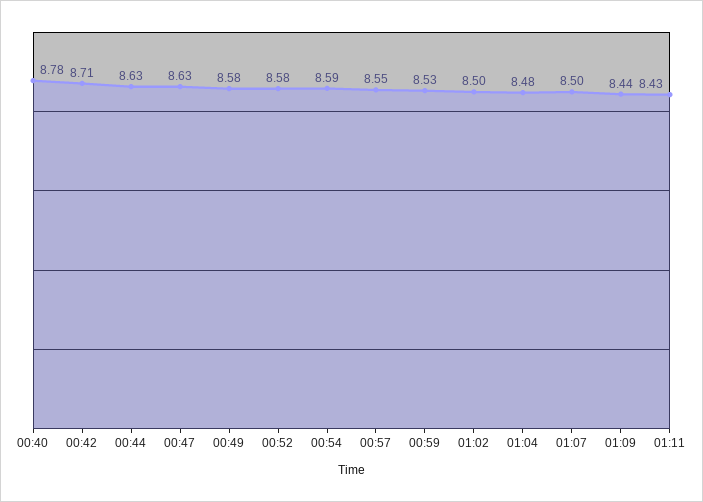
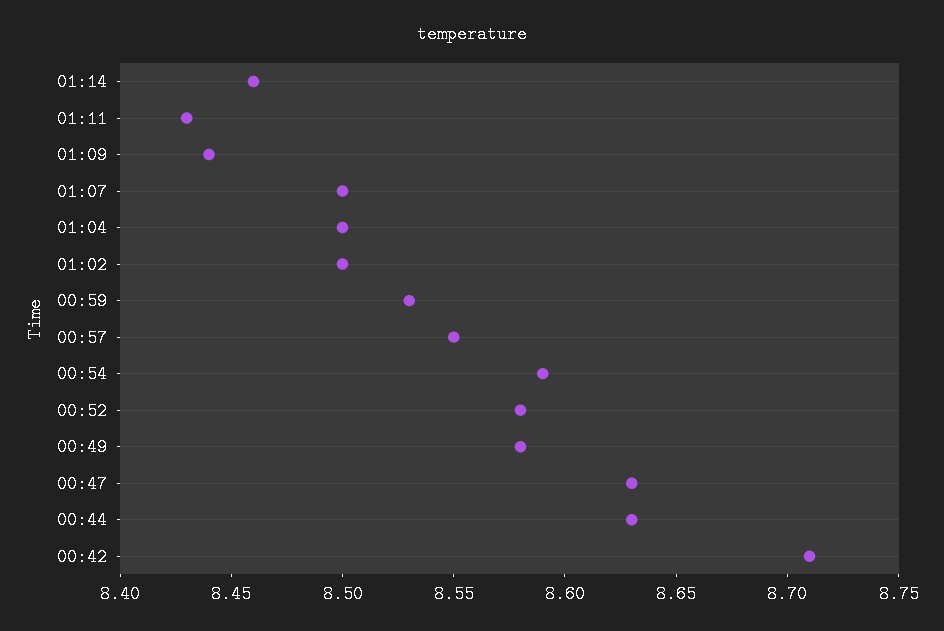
00:40: 8.78 -> none
01:04: 8.48 -> 8.5
01:14: none -> 8.46

